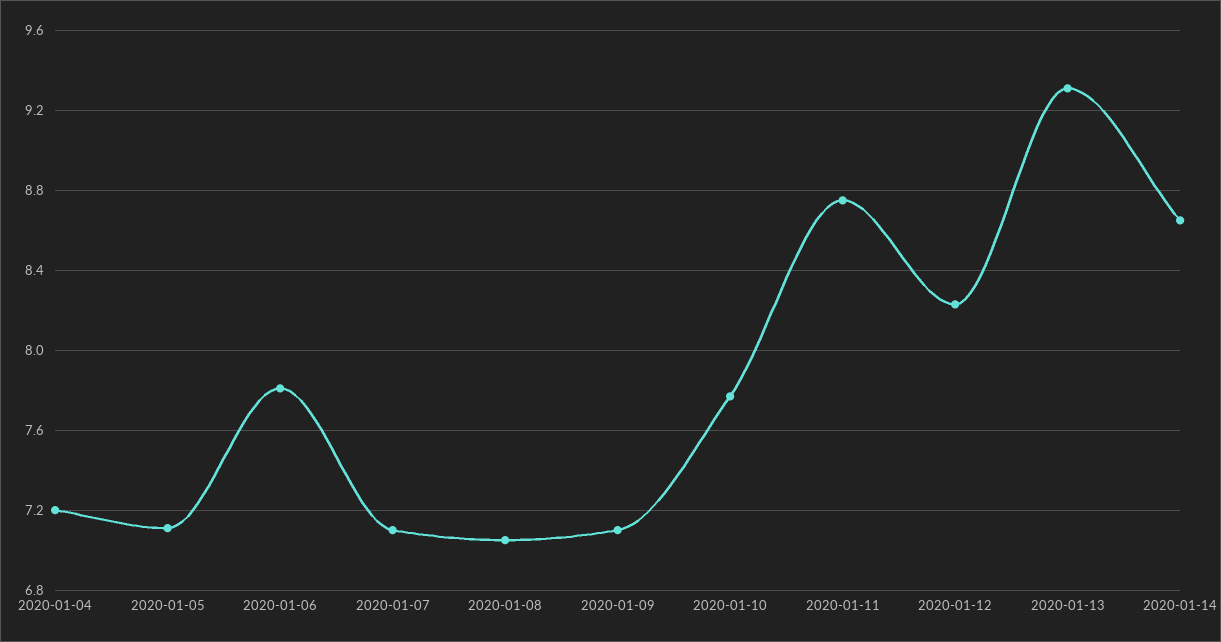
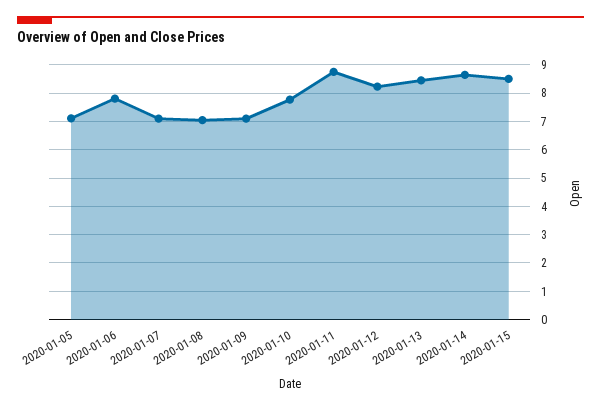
2020-01-04: 7.2 -> none
2020-01-13: 9.3 -> 8.5
2020-01-15: none -> 8.5

